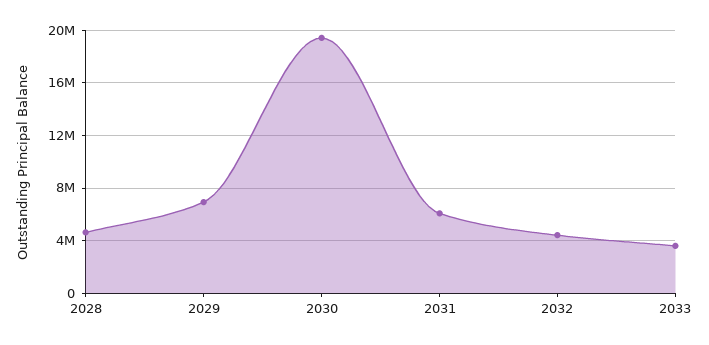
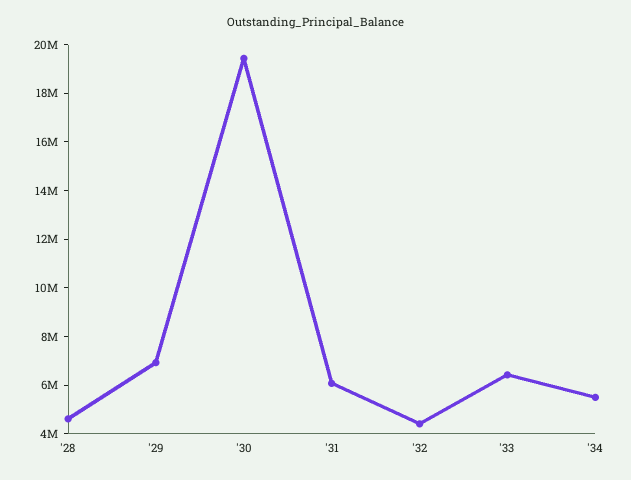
2033: 3500000 -> 6500000
'34: none -> 5500000

